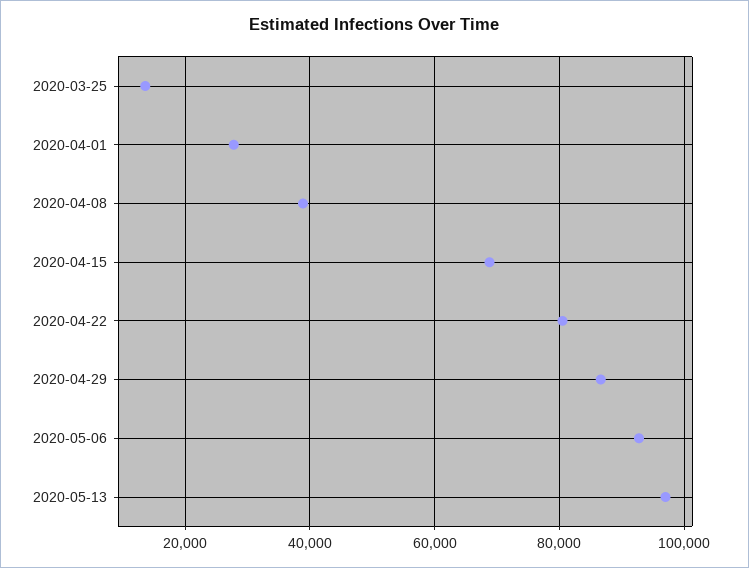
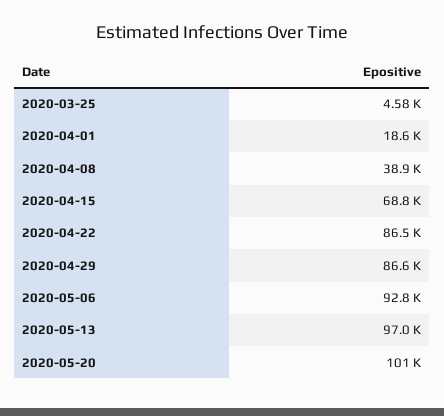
2020-03-25: 14000 -> 4580
2020-04-01: 28000 -> 18600
2020-04-22: 80000 -> 86500
2020-05-20: none -> 101000

